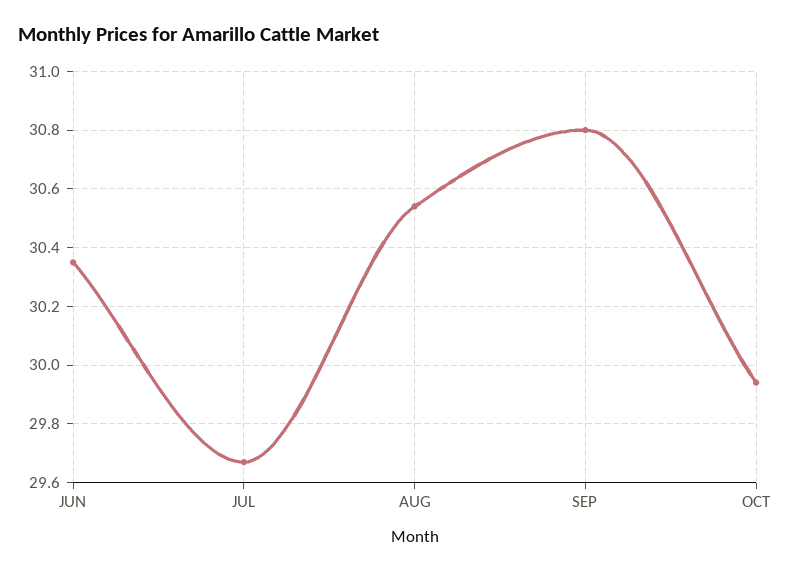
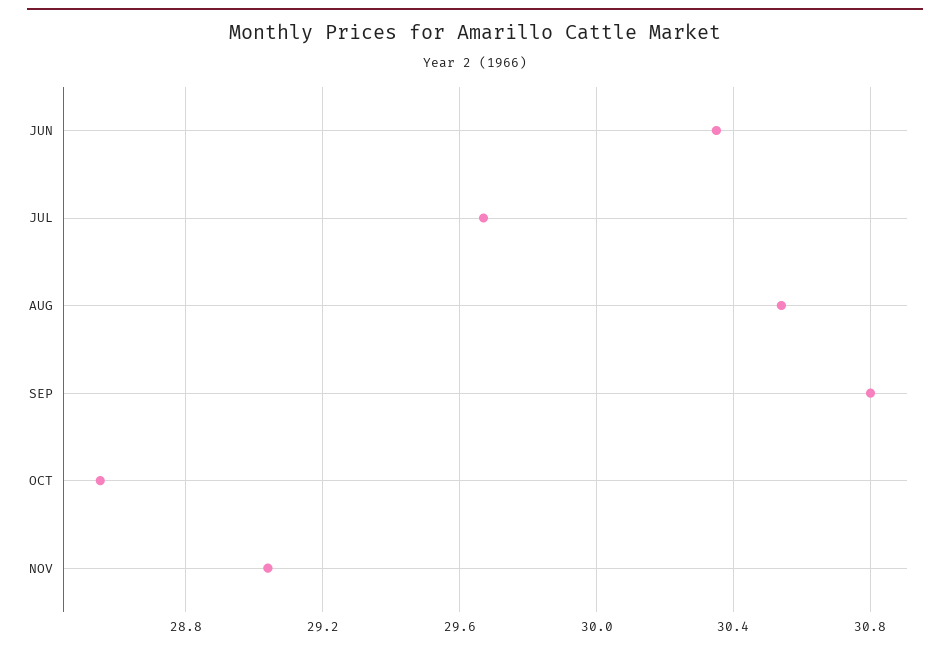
OCT: 29.95 -> 28.55
NOV: none -> 29.05

